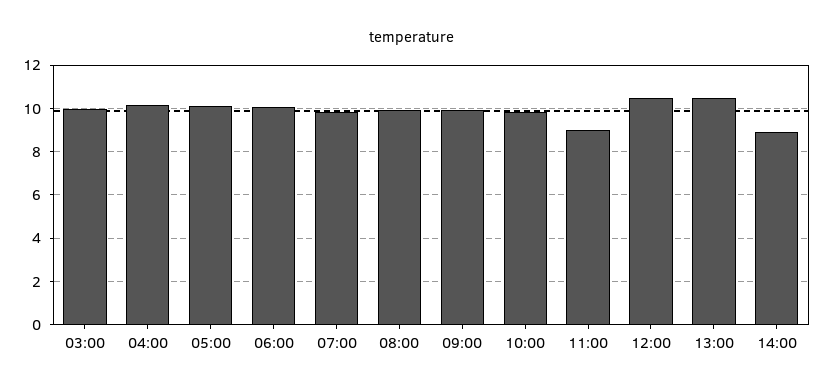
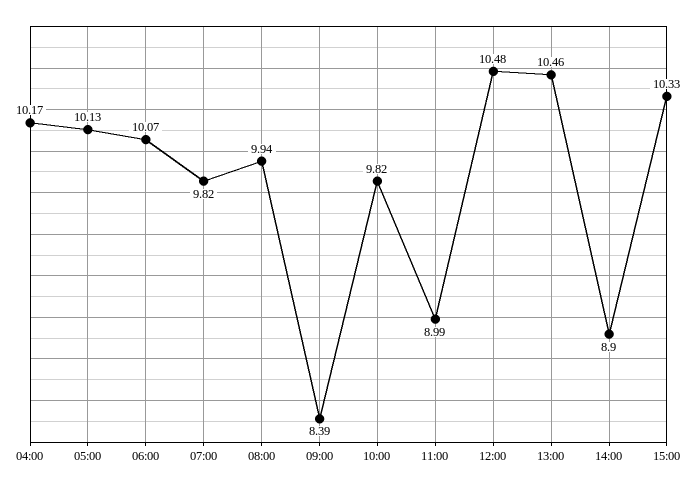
03:00: 10 -> none
09:00: 10 -> 8.39
15:00: none -> 10.33

